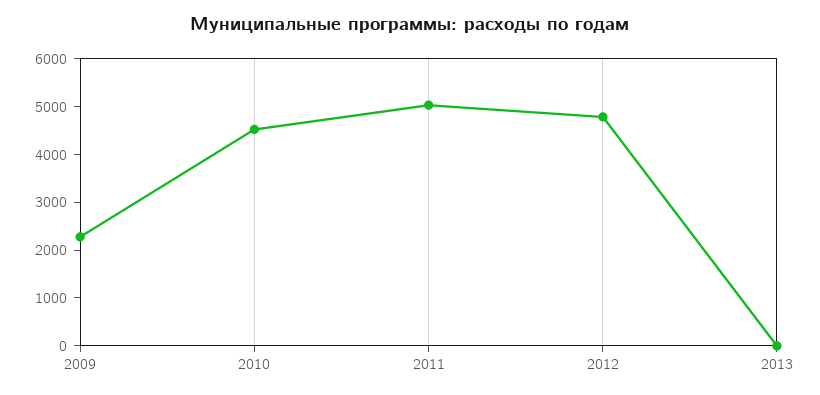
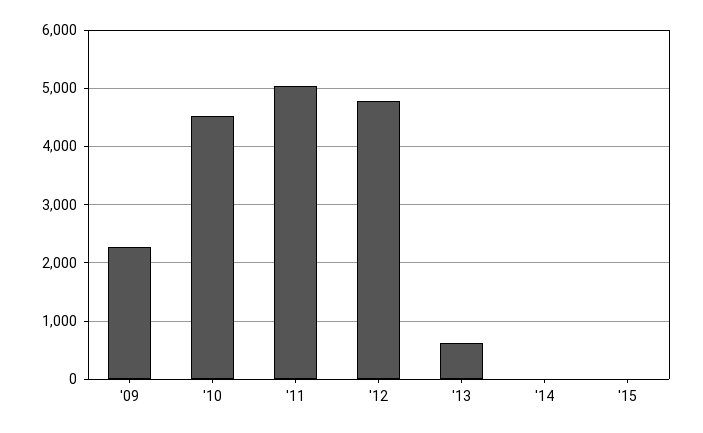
2013: 0 -> 600
'14: none -> 0
'15: none -> 0

